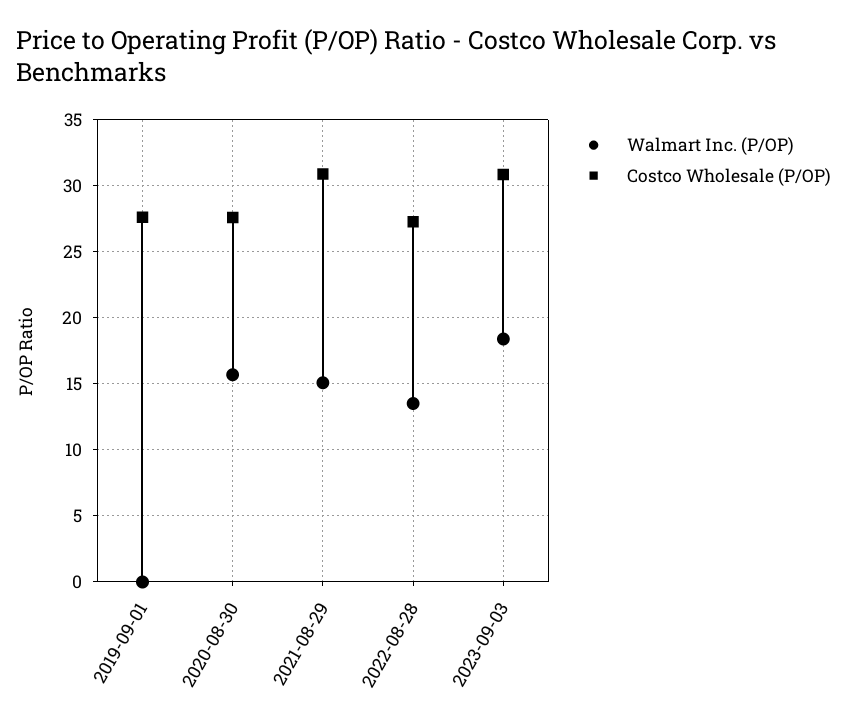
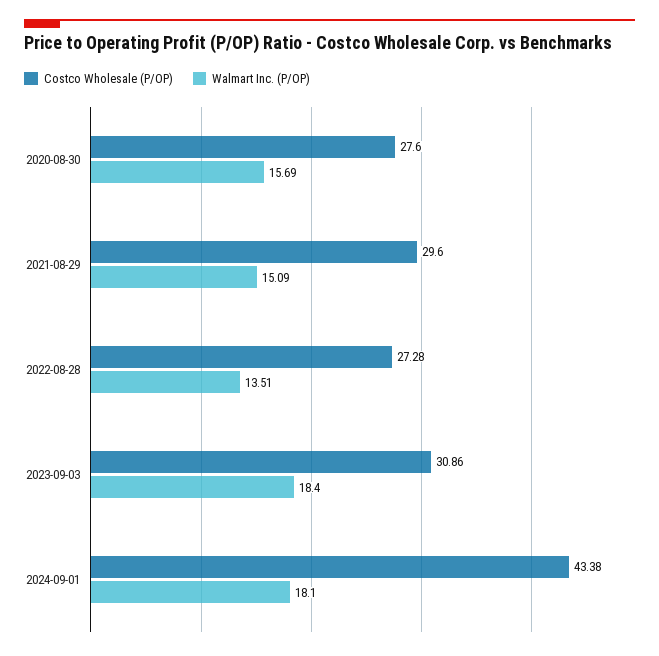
Walmart Inc. (P/OP), 2019-09-01: 0 -> none
Costco Wholesale (P/OP), 2019-09-01: 27.5 -> none
Costco Wholesale (P/OP), 2021-08-29: 31 -> 29.6
Costco Wholesale (P/OP), 2024-09-01: none -> 43.38
Walmart Inc. (P/OP), 2024-09-01: none -> 18.1

